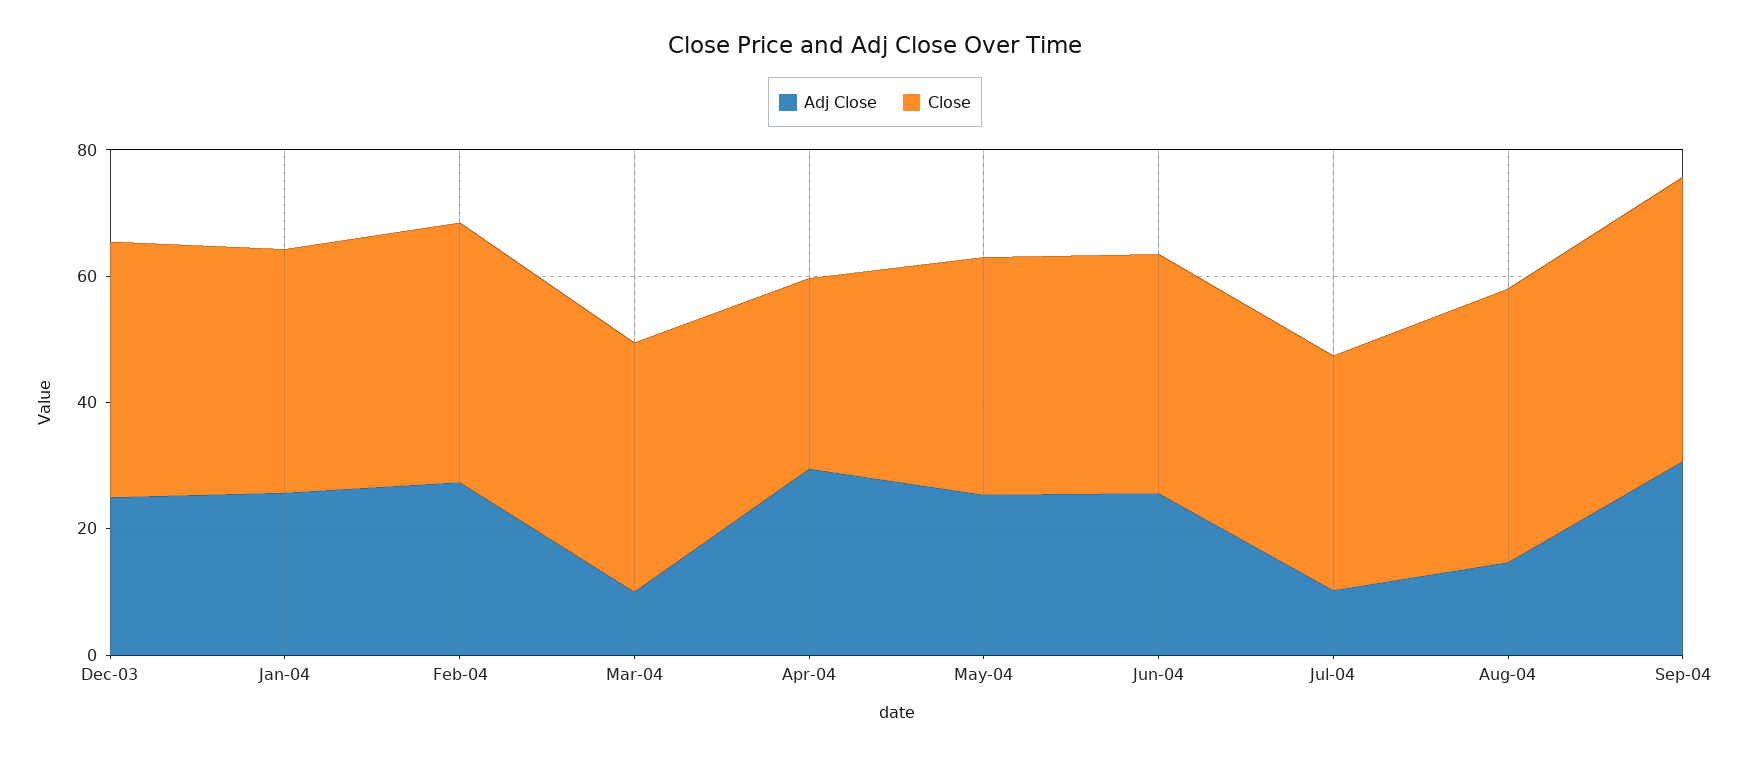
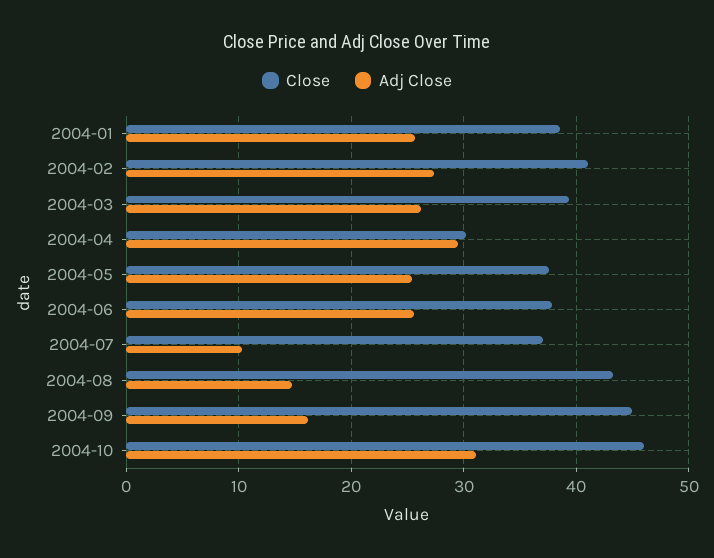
Adj Close, Dec-03: 25 -> none
Close, Dec-03: 40 -> none
Adj Close, Mar-04: 10 -> 26
Adj Close, Sep-04: 30 -> 16
Close, 2004-10: none -> 46
Adj Close, 2004-10: none -> 31

